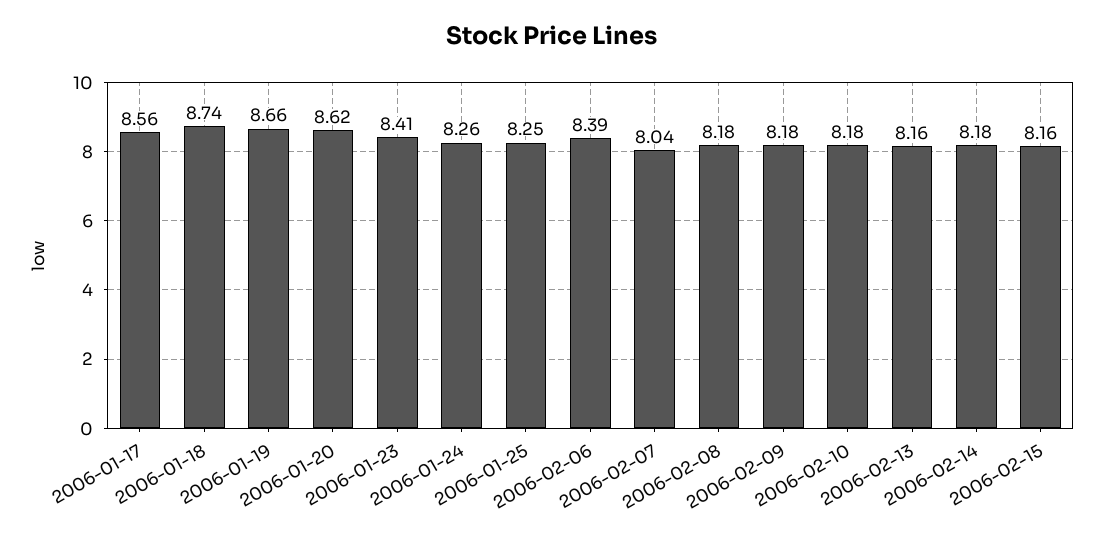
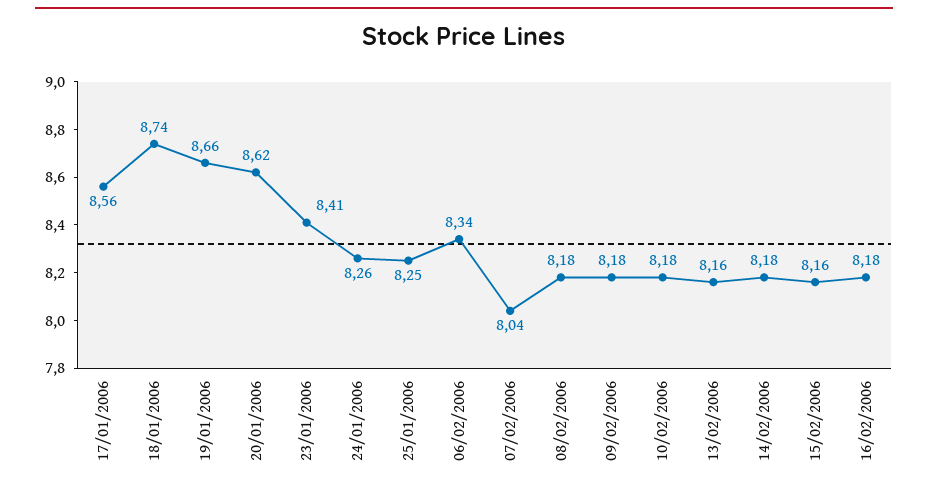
2006-02-06: 8.39 -> 8.34
16/02/2006: none -> 8.18

